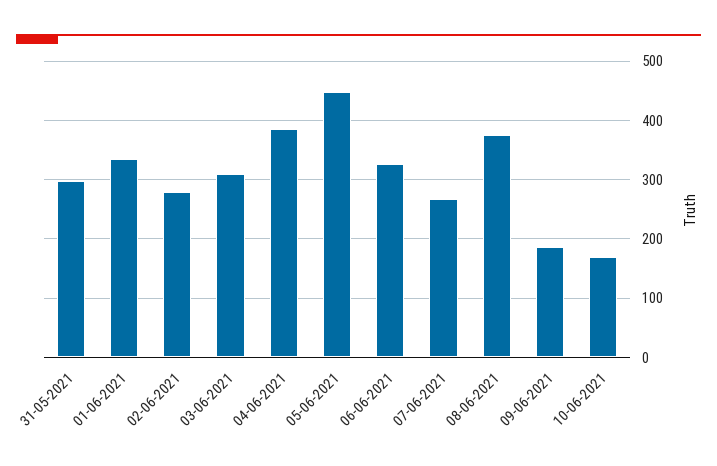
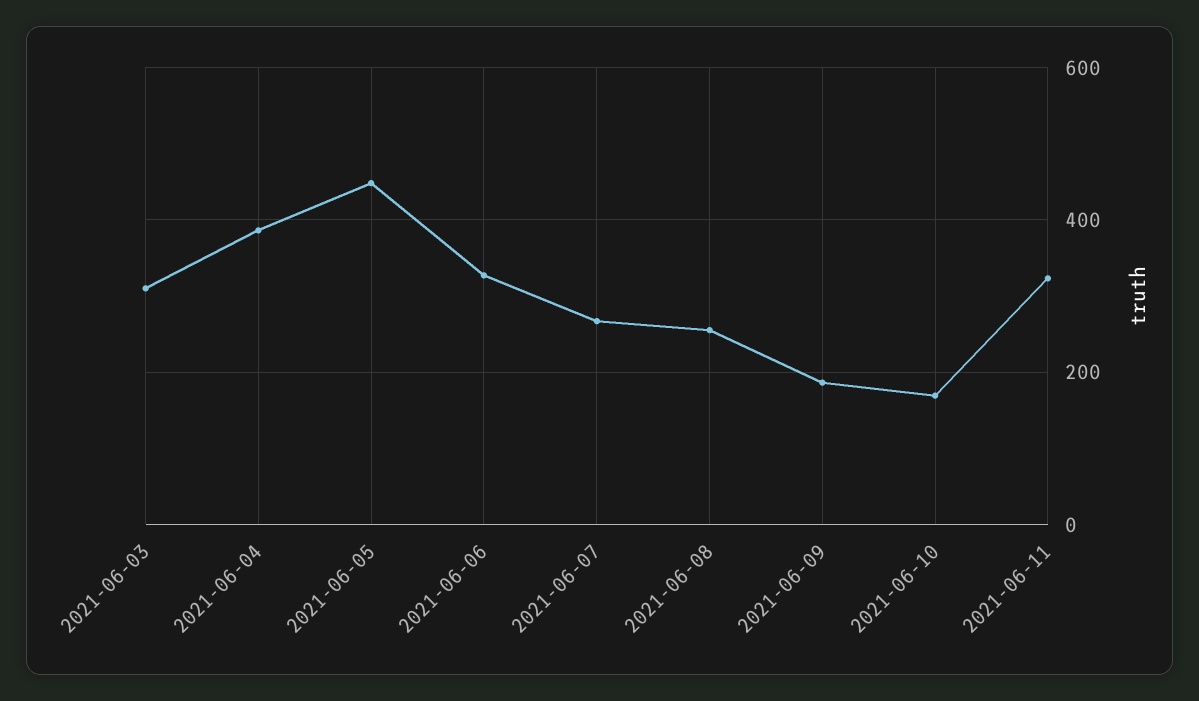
31-05-2021: 300 -> none
01-06-2021: 340 -> none
02-06-2021: 280 -> none
08-06-2021: 380 -> 260
2021-06-11: none -> 320

